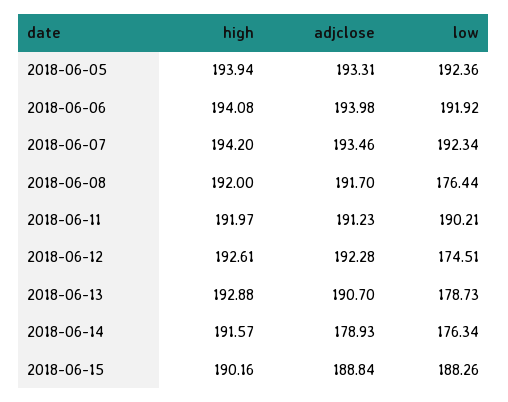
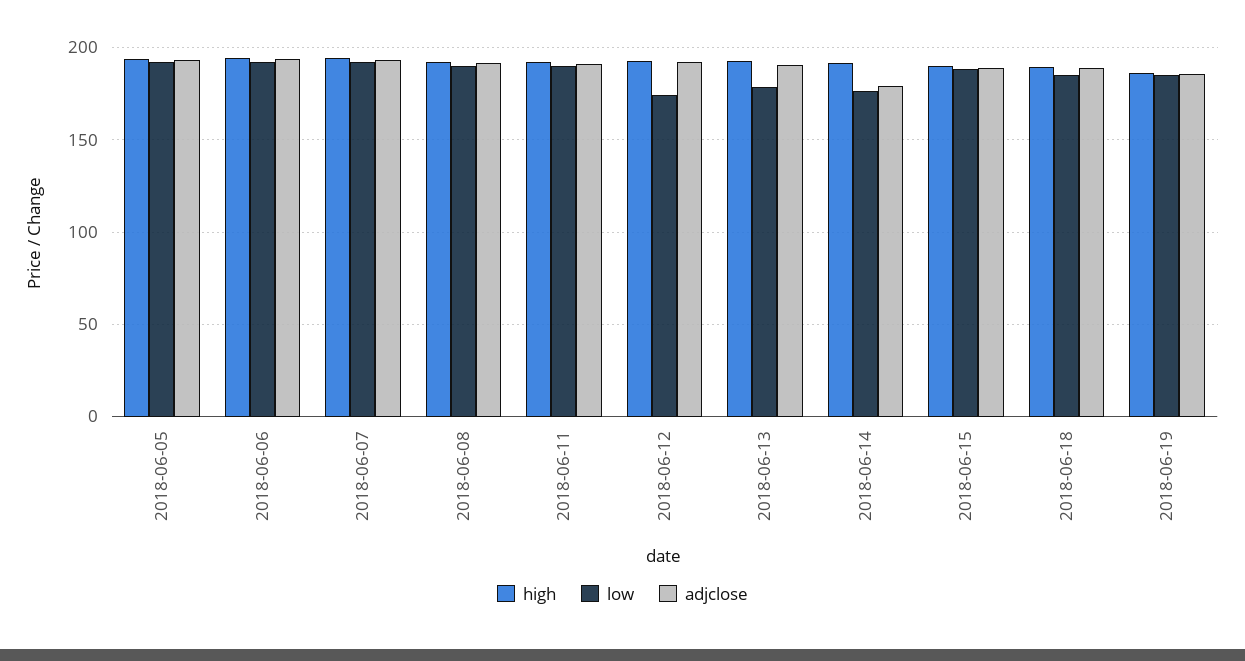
low, 2018-06-08: 176.44 -> 190
high, 2018-06-18: none -> 190
low, 2018-06-18: none -> 185
adjclose, 2018-06-18: none -> 190
high, 2018-06-19: none -> 185
low, 2018-06-19: none -> 185
adjclose, 2018-06-19: none -> 185

